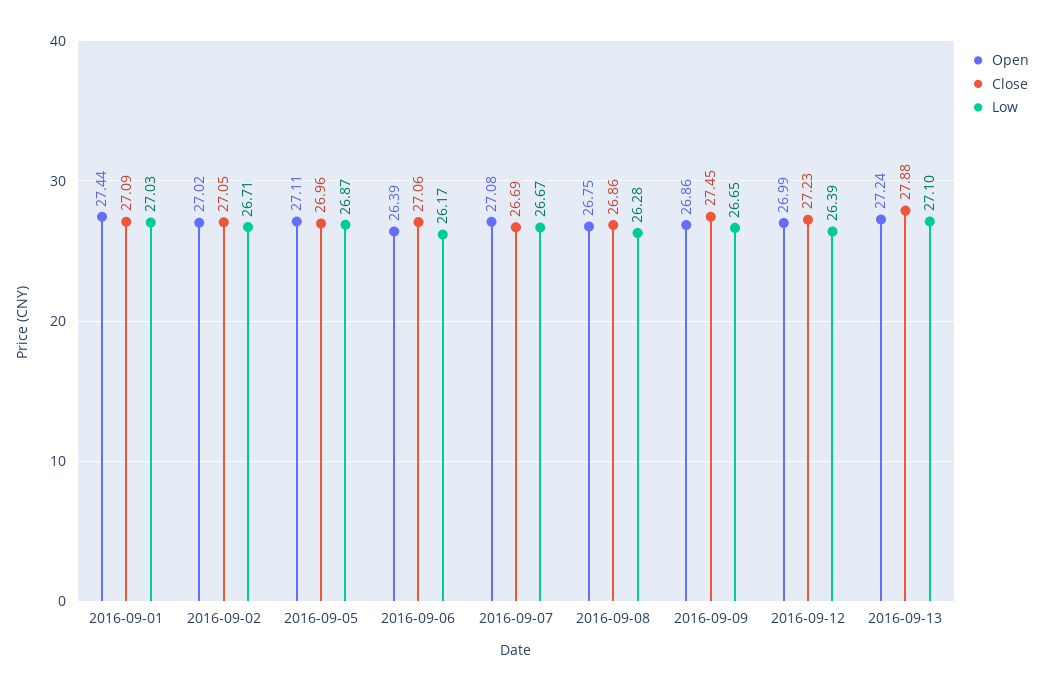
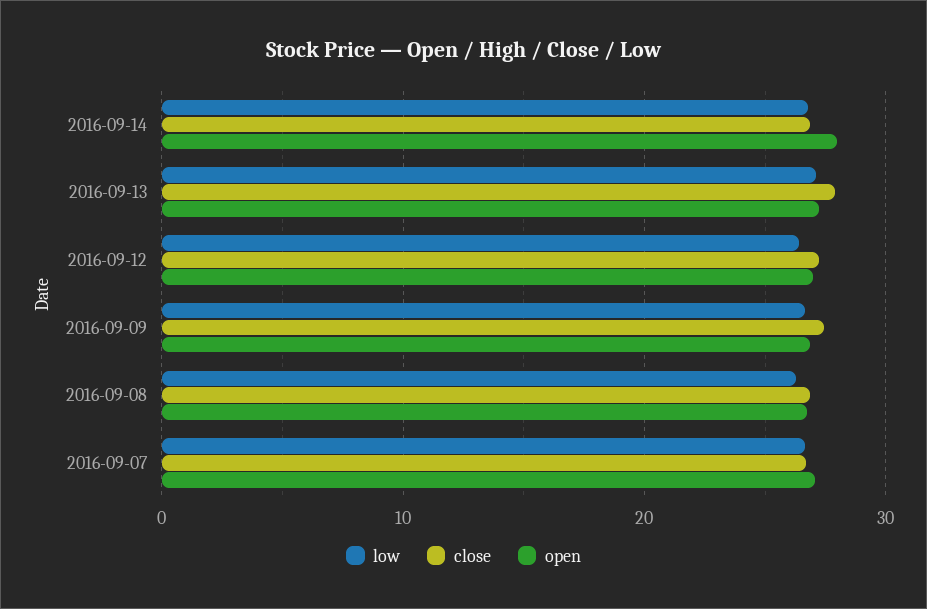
Open, 2016-09-01: 27.44 -> none
Close, 2016-09-01: 27.09 -> none
Low, 2016-09-01: 27.03 -> none
Open, 2016-09-02: 27.02 -> none
Close, 2016-09-02: 27.05 -> none
Low, 2016-09-02: 26.71 -> none
Open, 2016-09-05: 27.11 -> none
Close, 2016-09-05: 26.96 -> none
Low, 2016-09-05: 26.87 -> none
Open, 2016-09-06: 26.39 -> none
Close, 2016-09-06: 27.06 -> none
Low, 2016-09-06: 26.17 -> none
Low, 2016-09-14: none -> 27
Close, 2016-09-14: none -> 27
Open, 2016-09-14: none -> 28

